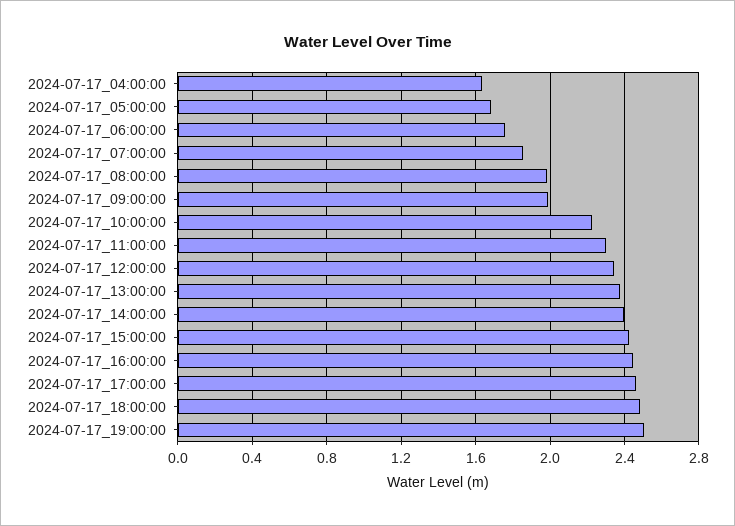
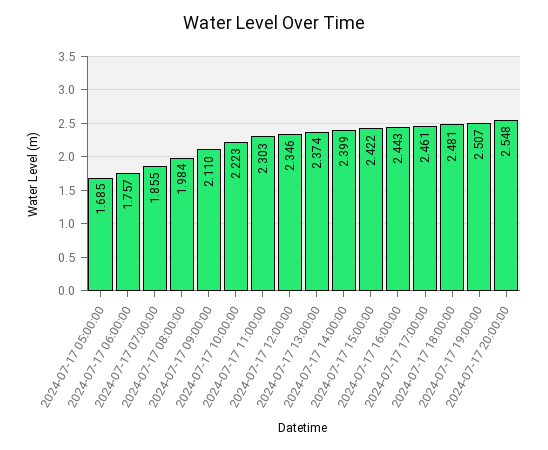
2024-07-17_04:00:00: 1.65 -> none
2024-07-17_09:00:00: 2 -> 2.11
2024-07-17 20:00:00: none -> 2.548

